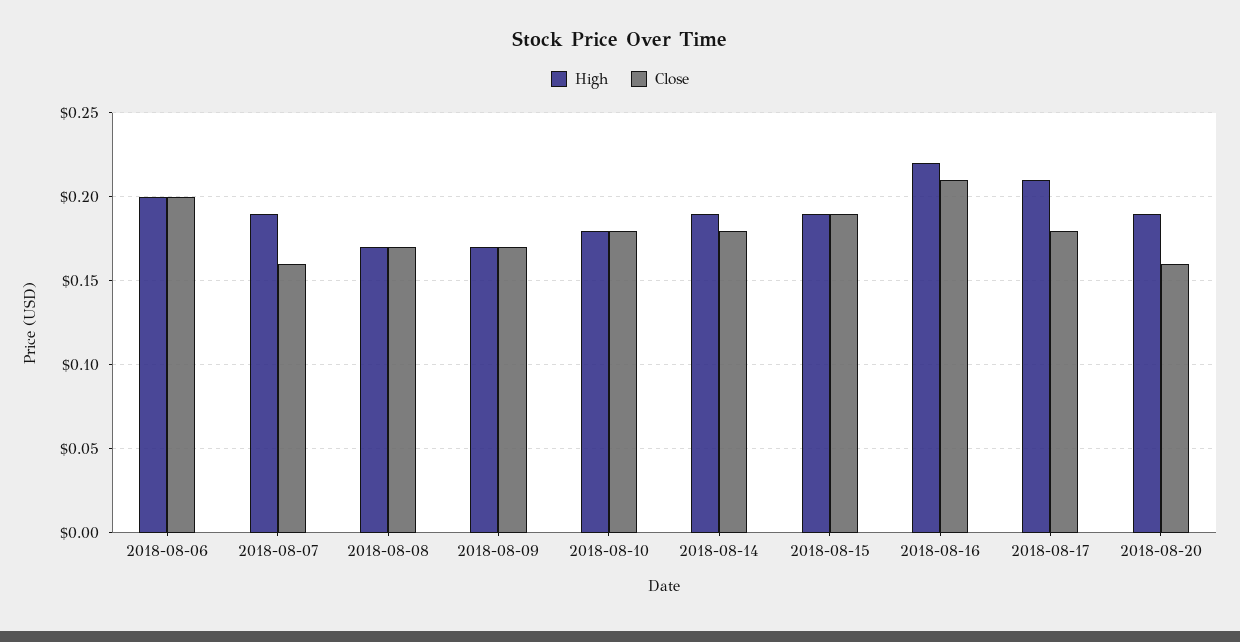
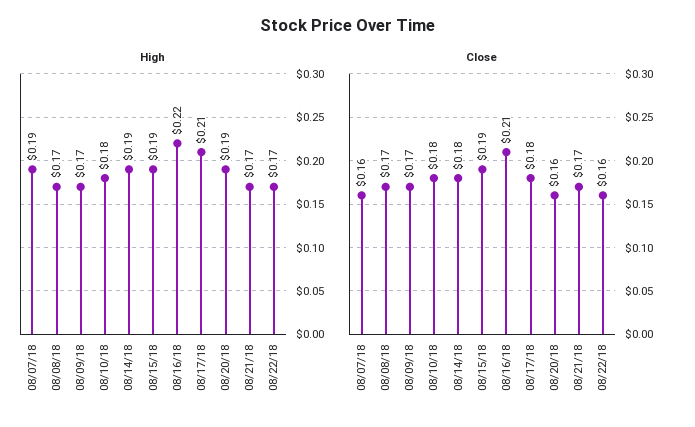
High, 2018-08-06: 0.2 -> none
Close, 2018-08-06: 0.2 -> none
High, 08/21/18: none -> 0.17
High, 08/22/18: none -> 0.17
Close, 08/21/18: none -> 0.17
Close, 08/22/18: none -> 0.16

